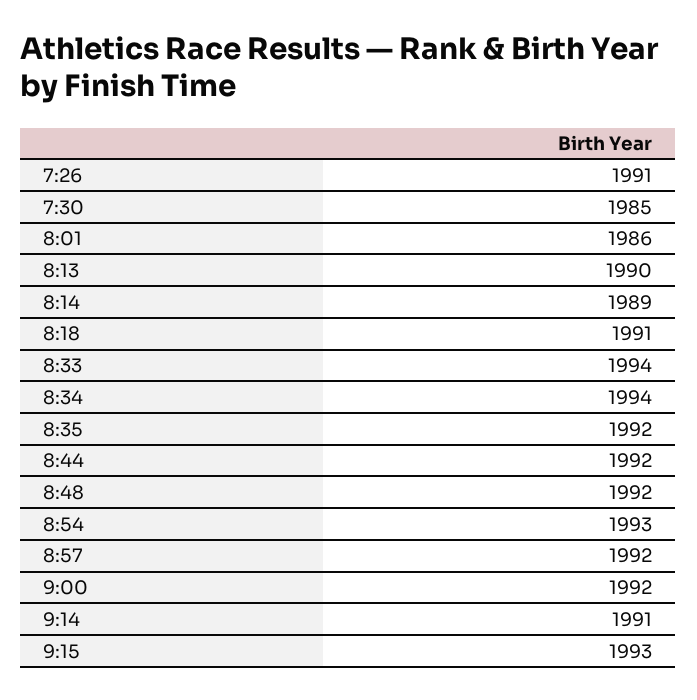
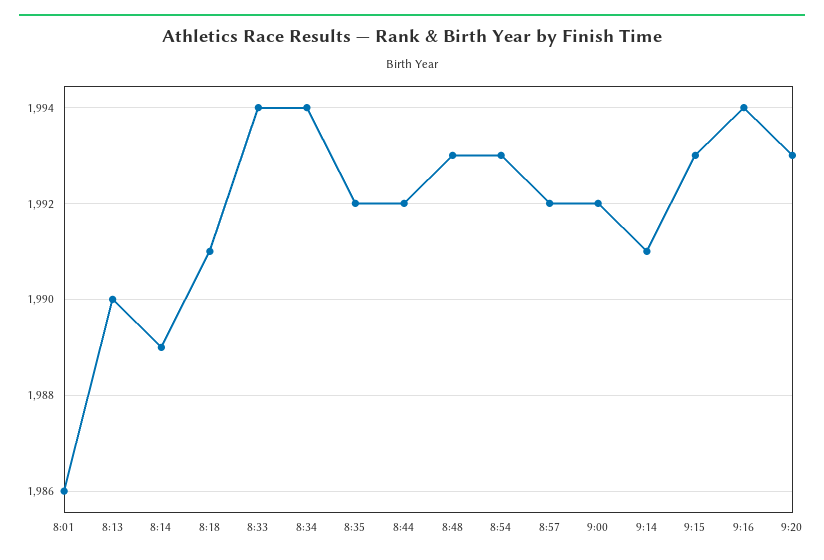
7:26: 1991 -> none
7:30: 1985 -> none
8:48: 1992 -> 1993
9:16: none -> 1994
9:20: none -> 1993

